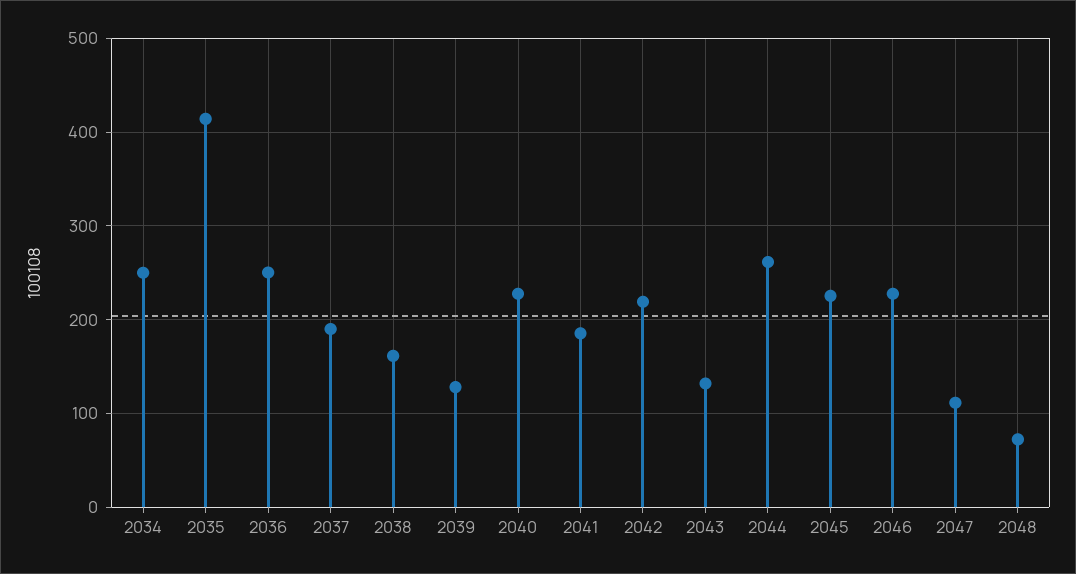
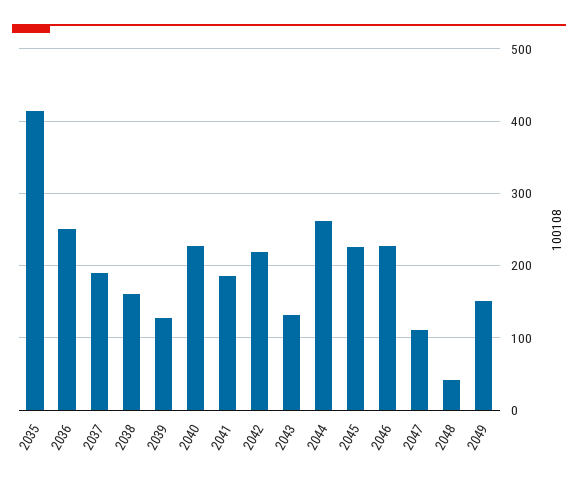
2034: 250 -> none
2048: 70 -> 40
2049: none -> 150

